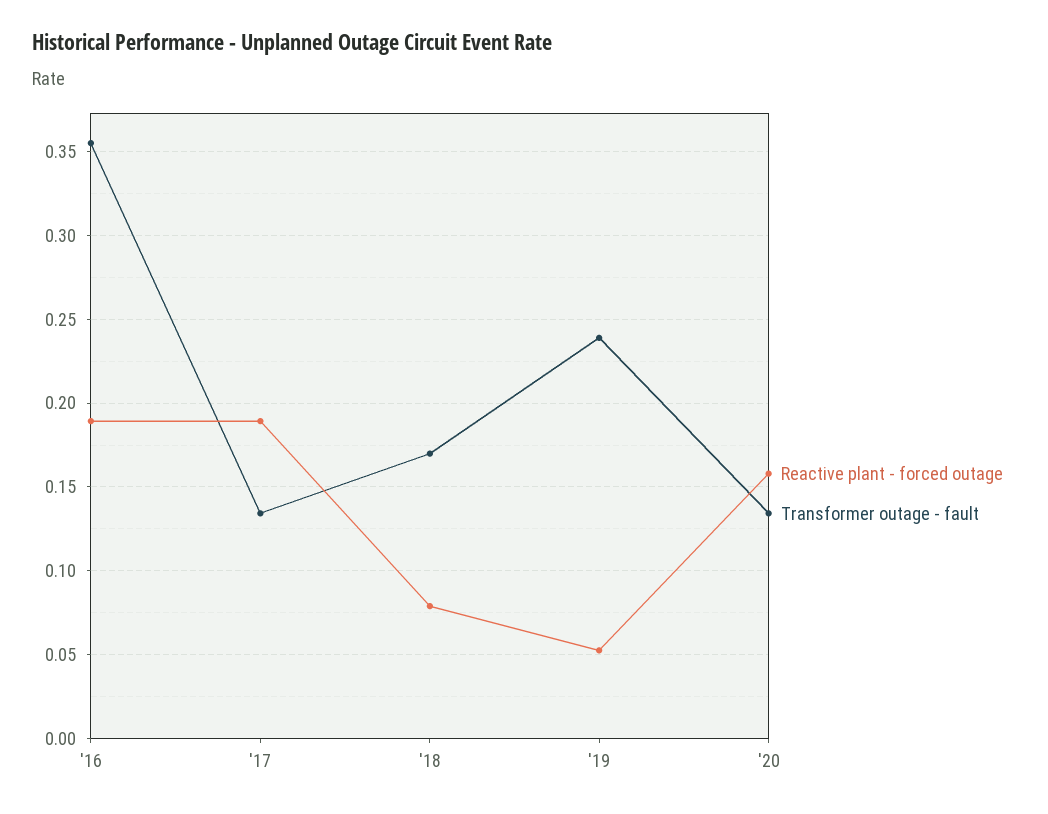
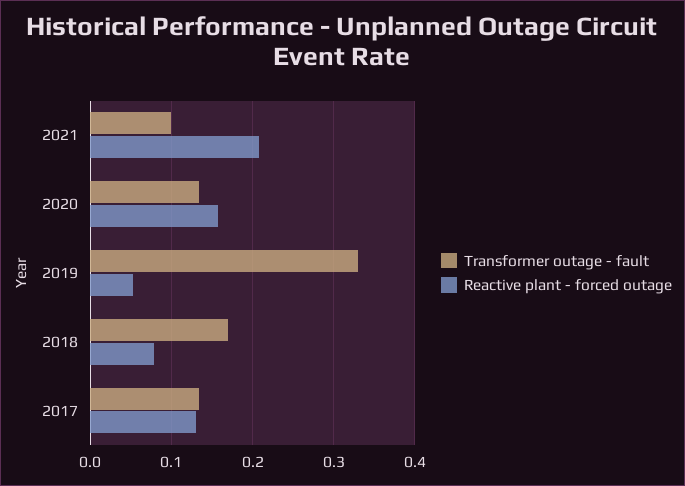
Reactive plant - forced outage, '16: 0.19 -> none
Transformer outage - fault, '16: 0.355 -> none
Reactive plant - forced outage, '17: 0.19 -> 0.13
Transformer outage - fault, '19: 0.24 -> 0.33
Transformer outage - fault, 2021: none -> 0.1
Reactive plant - forced outage, 2021: none -> 0.21

